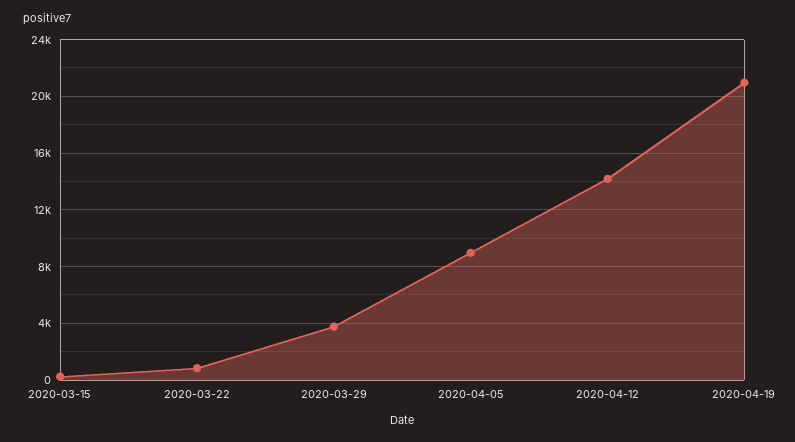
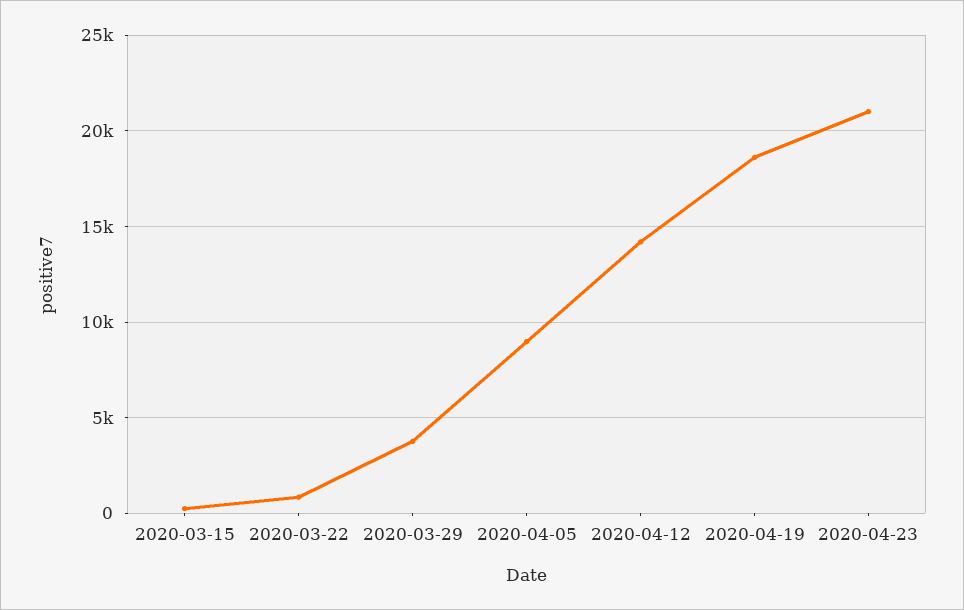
2020-04-19: 21000 -> 18500
2020-04-23: none -> 21000

